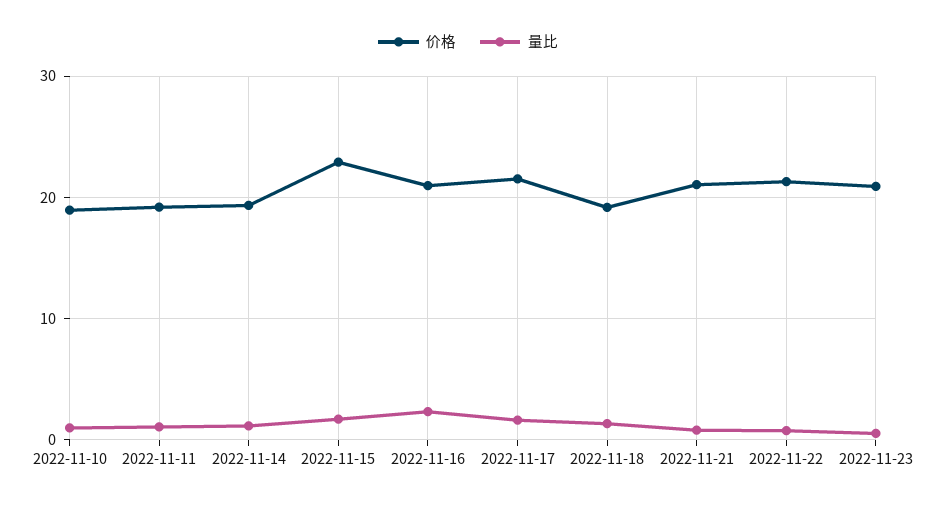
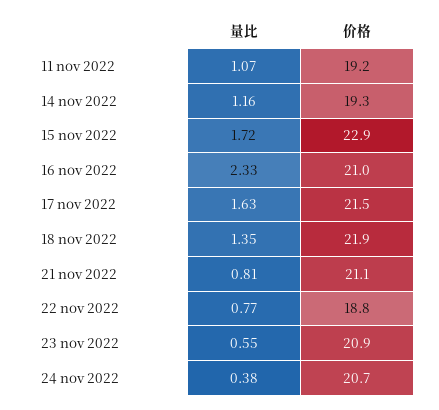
价格, 2022-11-10: 19 -> none
量比, 2022-11-10: 1 -> none
价格, 2022-11-18: 19 -> 21.9
价格, 2022-11-22: 21 -> 18.8
量比, 24 nov 2022: none -> 0.38
价格, 24 nov 2022: none -> 20.7

